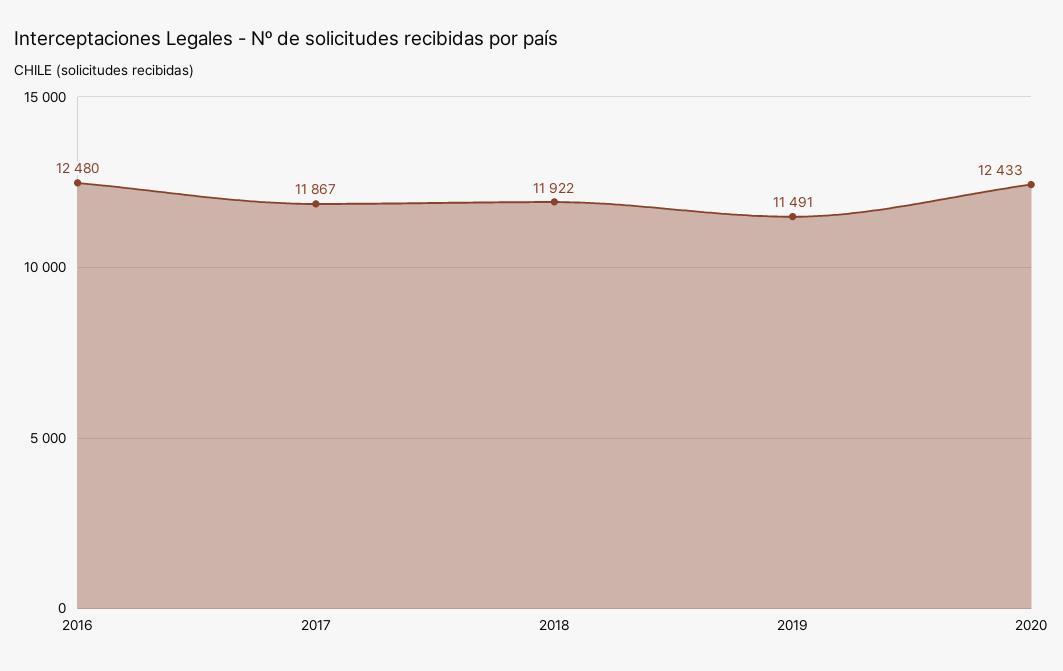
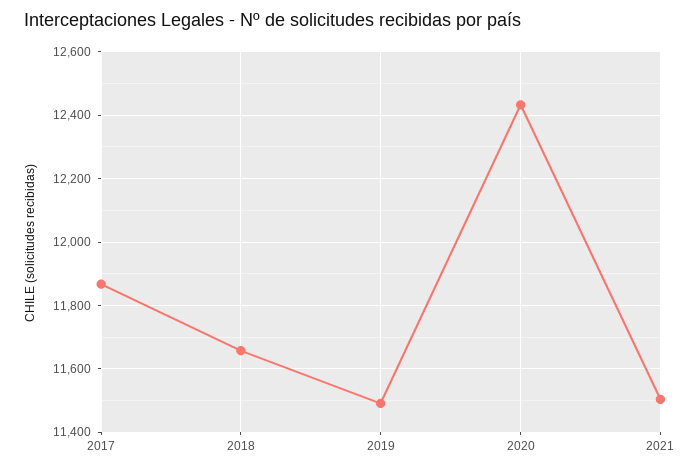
2016: 12480 -> none
2018: 11922 -> 11660
2021: none -> 11500

